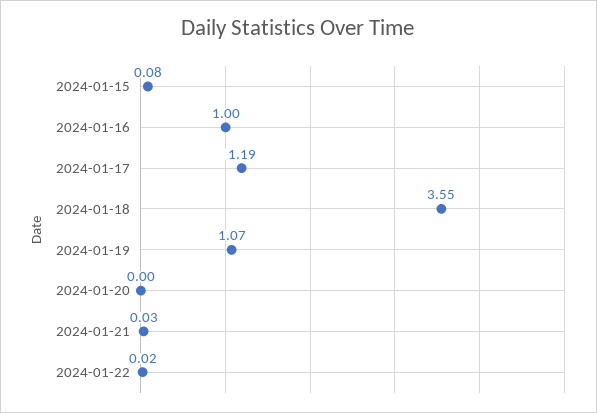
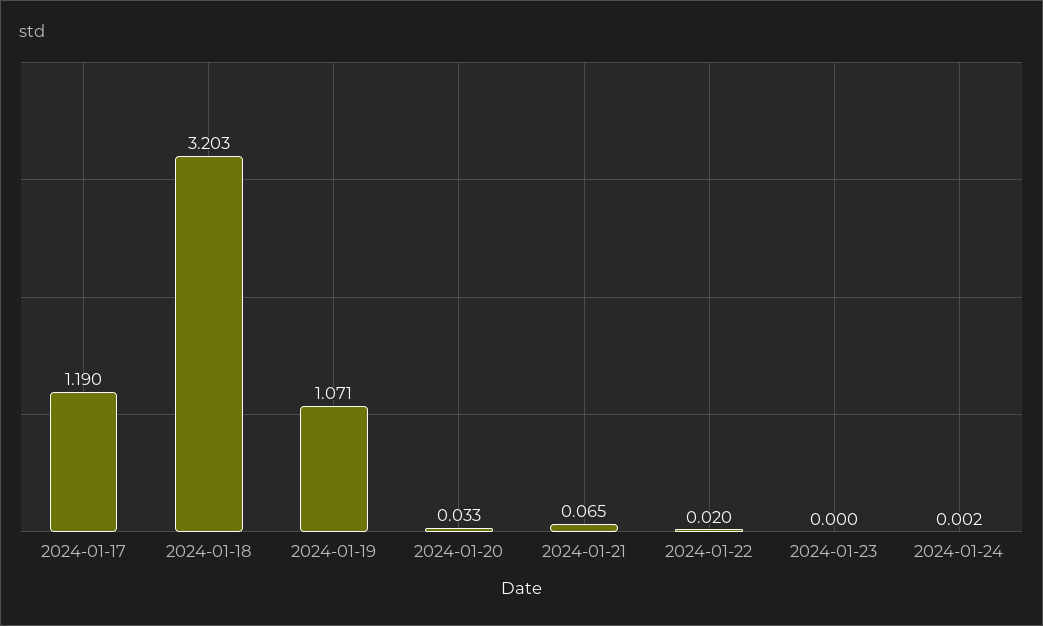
2024-01-15: 0.08 -> none
2024-01-16: 1 -> none
2024-01-18: 3.55 -> 3.203
2024-01-20: 0 -> 0.033
2024-01-21: 0.03 -> 0.065
2024-01-23: none -> 0
2024-01-24: none -> 0.002

